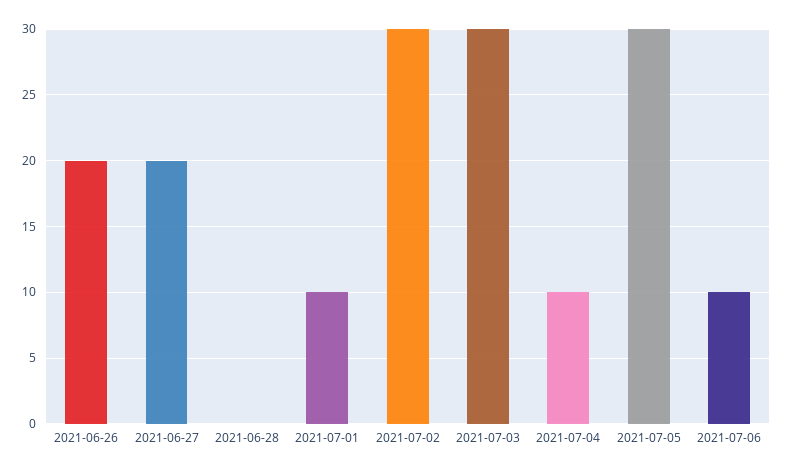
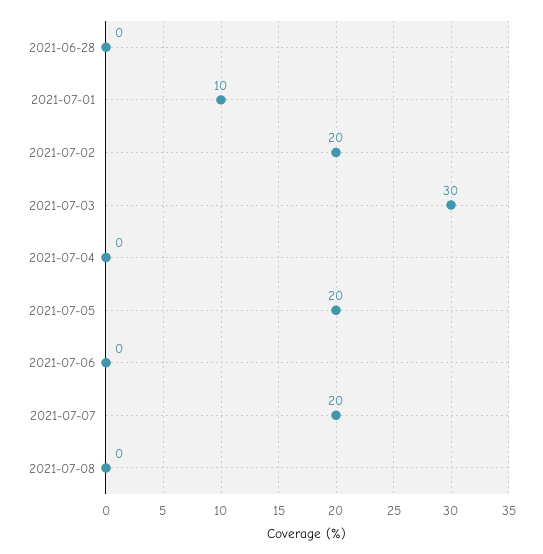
2021-06-26: 20 -> none
2021-06-27: 20 -> none
2021-07-02: 30 -> 20
2021-07-04: 10 -> 0
2021-07-05: 30 -> 20
2021-07-06: 10 -> 0
2021-07-07: none -> 20
2021-07-08: none -> 0

